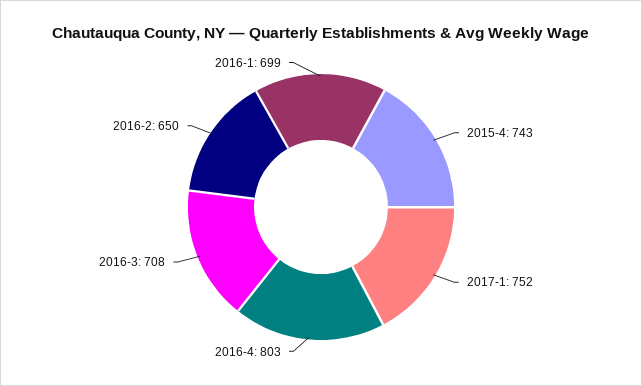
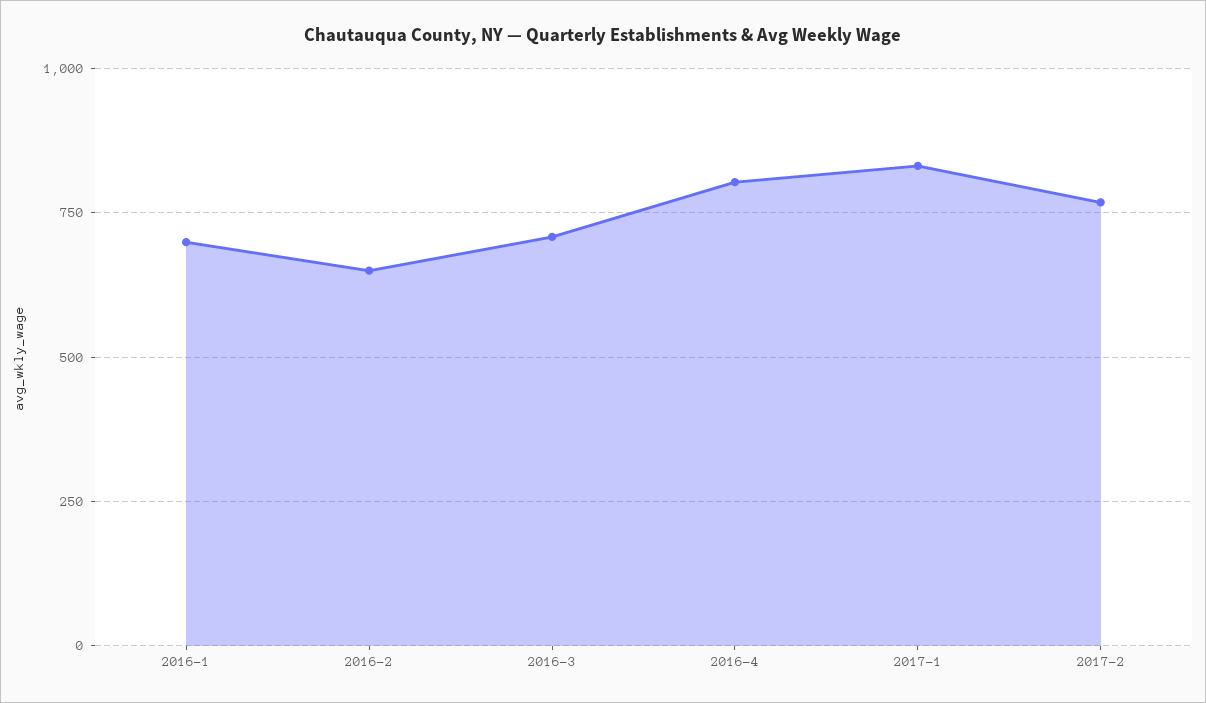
2015-4: 743 -> none
2017-1: 752 -> 825
2017-2: none -> 775

